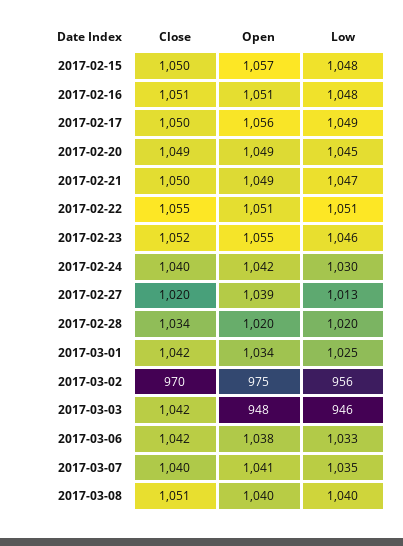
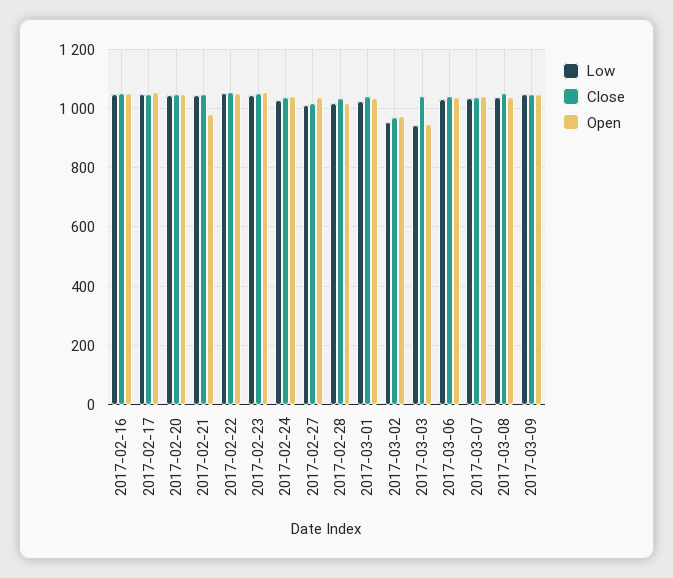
Close, 2017-02-15: 1050 -> none
Open, 2017-02-15: 1057 -> none
Low, 2017-02-15: 1048 -> none
Open, 2017-02-21: 1049 -> 975
Low, 2017-03-09: none -> 1050
Close, 2017-03-09: none -> 1050
Open, 2017-03-09: none -> 1050

